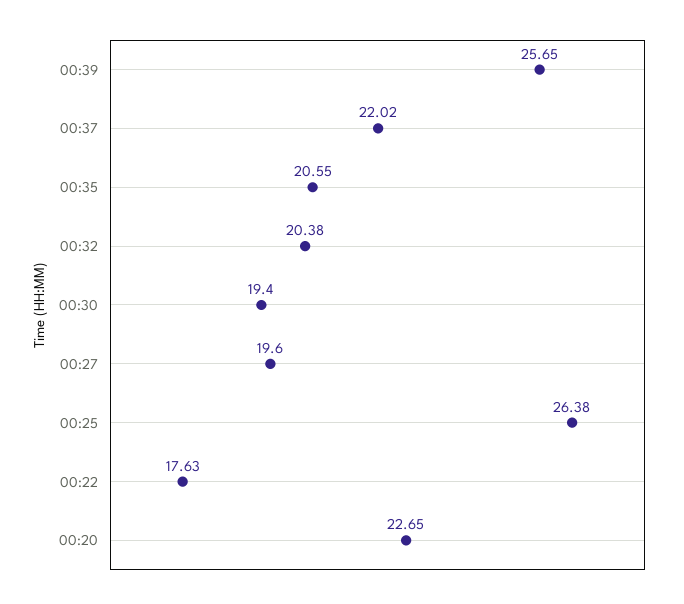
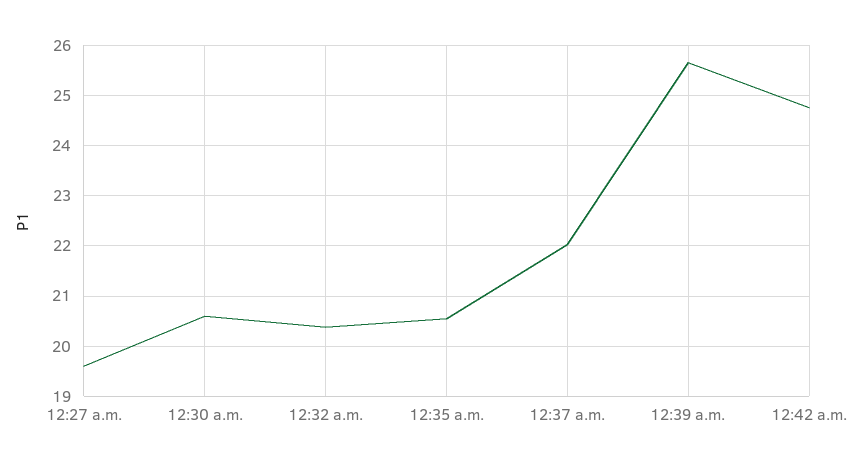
00:30: 19.4 -> 20.6
00:25: 26.38 -> none
00:22: 17.63 -> none
00:20: 22.65 -> none
12:42 a.m.: none -> 24.8

